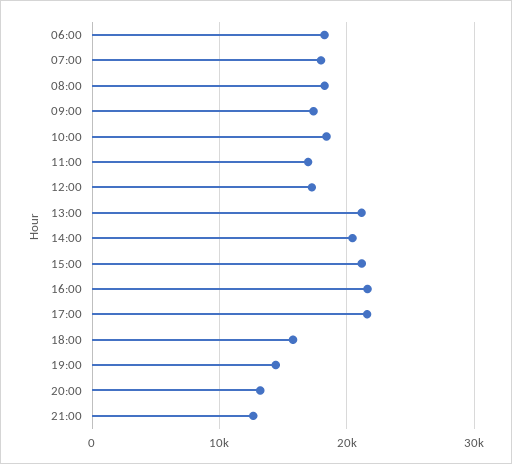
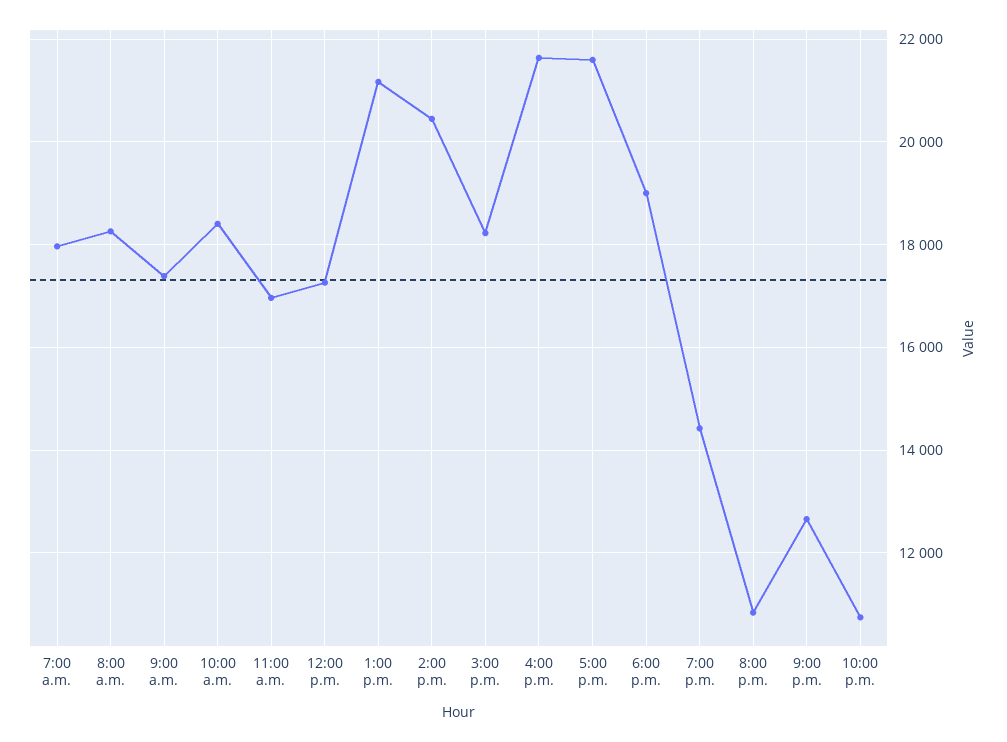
06:00: 18000 -> none
15:00: 21000 -> 18200
18:00: 16000 -> 19000
20:00: 13000 -> 10800
10:00 p.m.: none -> 10800

